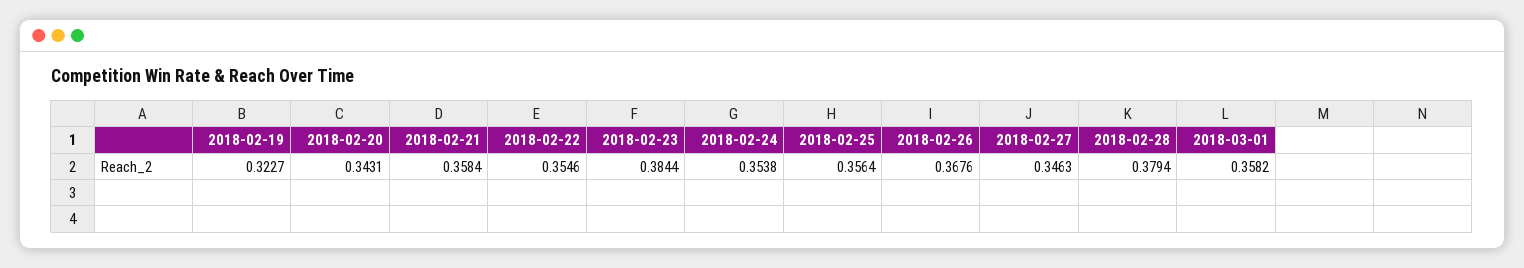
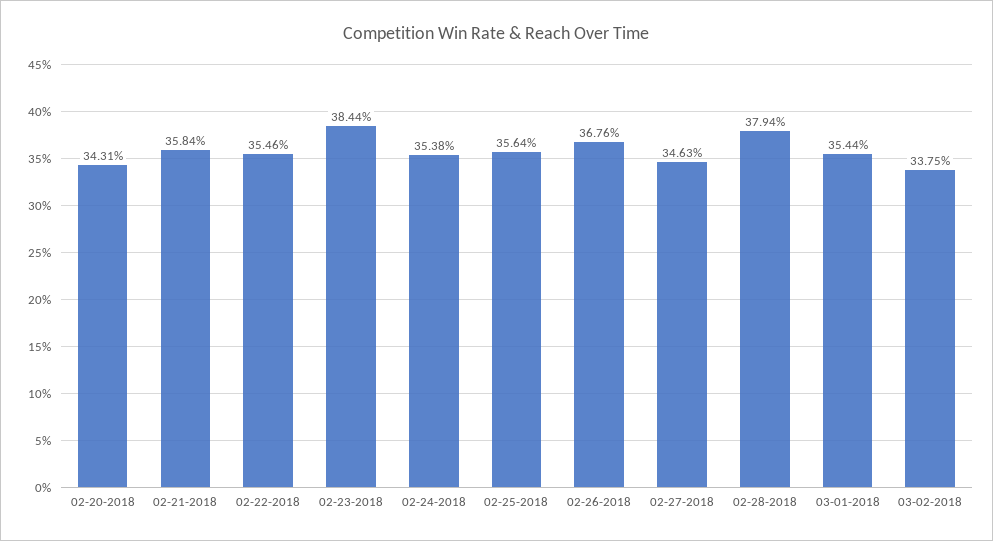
2018-02-19: 0.3227 -> none
2018-03-01: 0.3582 -> 0.3544
03-02-2018: none -> 0.3375

